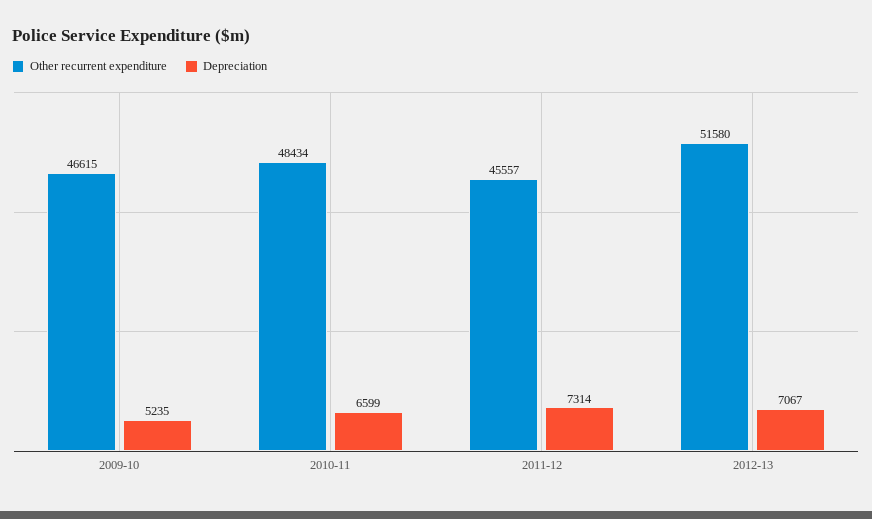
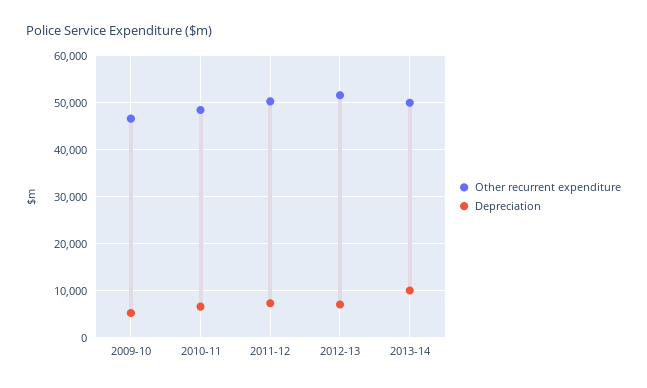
Other recurrent expenditure, 2011-12: 45557 -> 50000
Other recurrent expenditure, 2013-14: none -> 50000
Depreciation, 2013-14: none -> 10000

